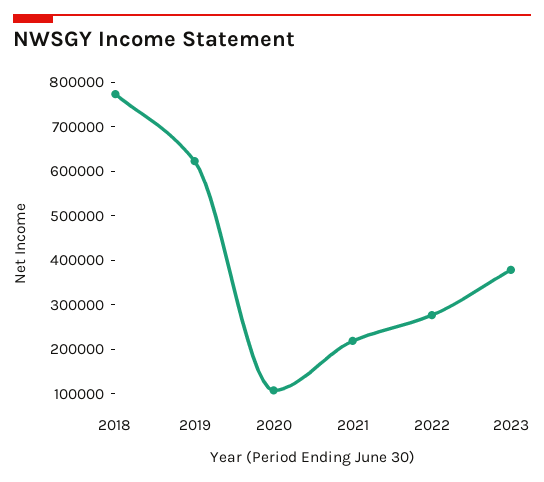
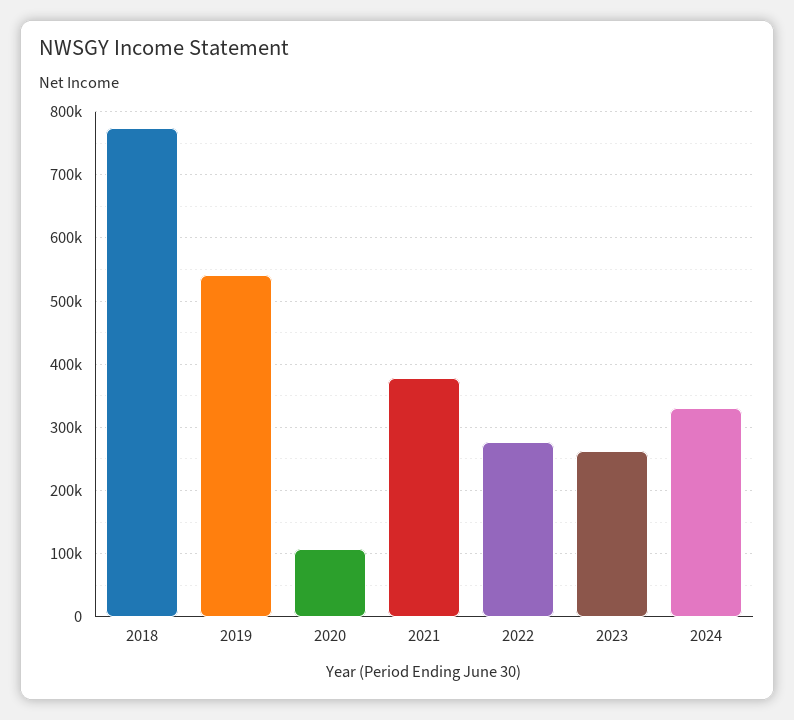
2019: 620000 -> 540000
2021: 220000 -> 380000
2023: 380000 -> 260000
2024: none -> 330000

